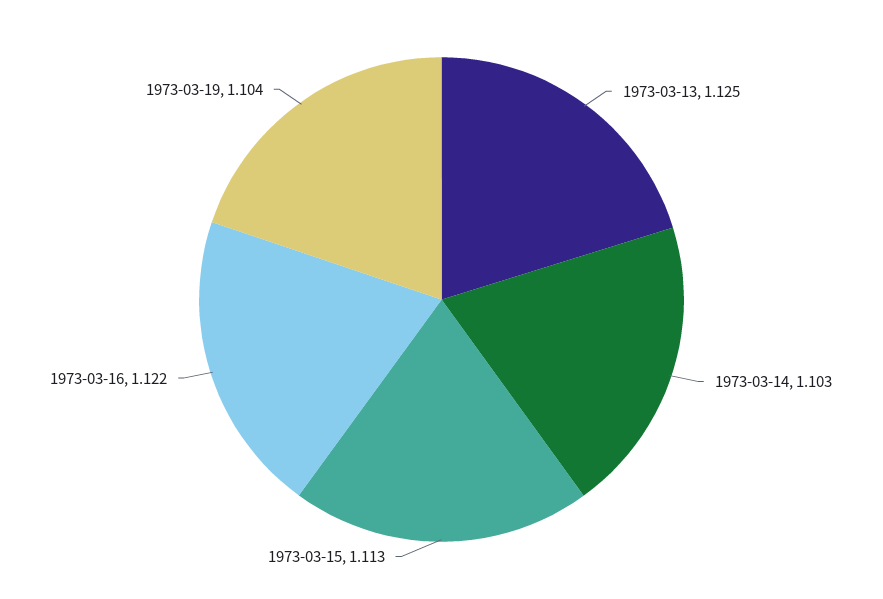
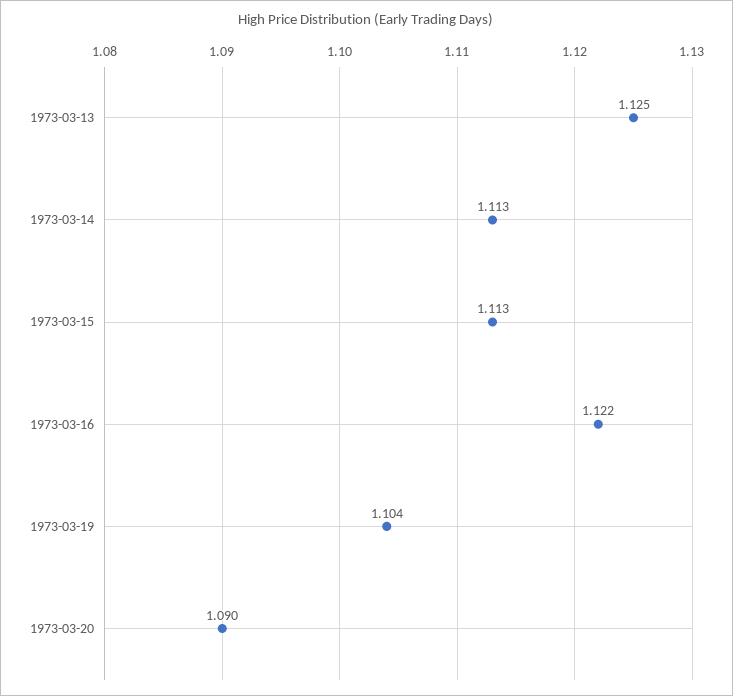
1973-03-14: 1.103 -> 1.113
1973-03-20: none -> 1.09

